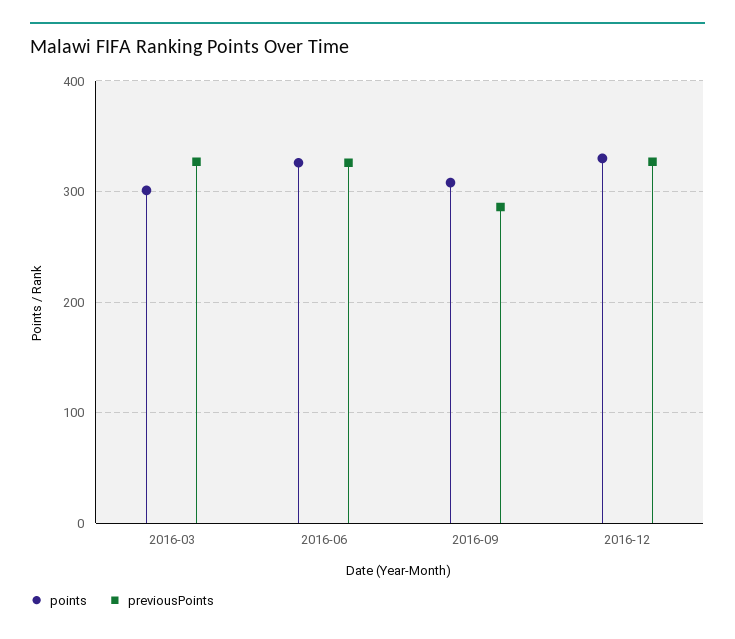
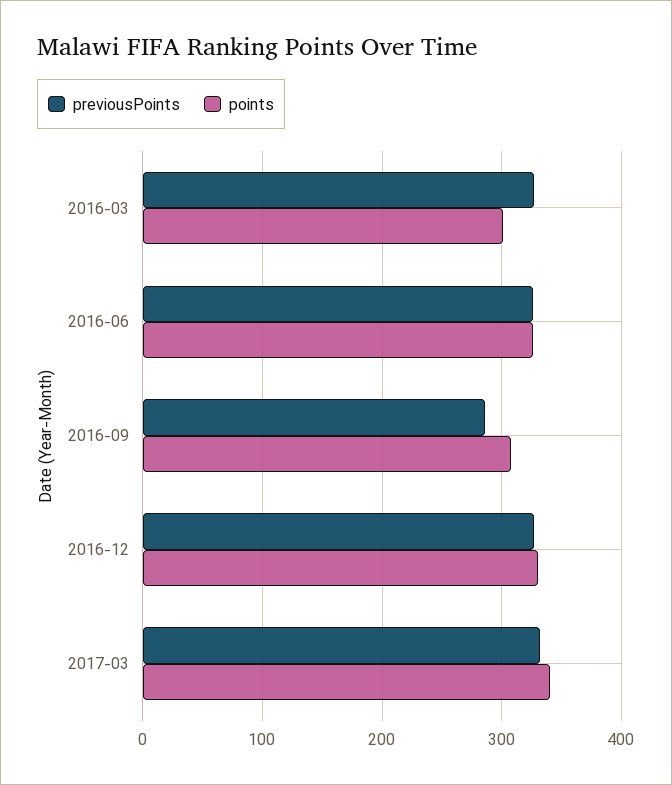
previousPoints, 2017-03: none -> 330
points, 2017-03: none -> 340

